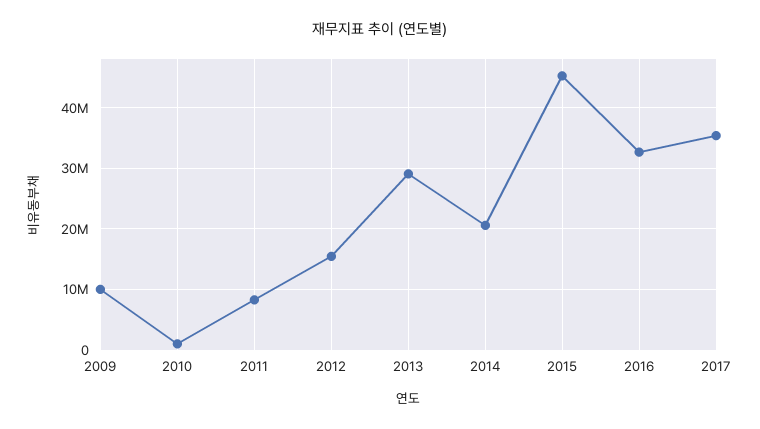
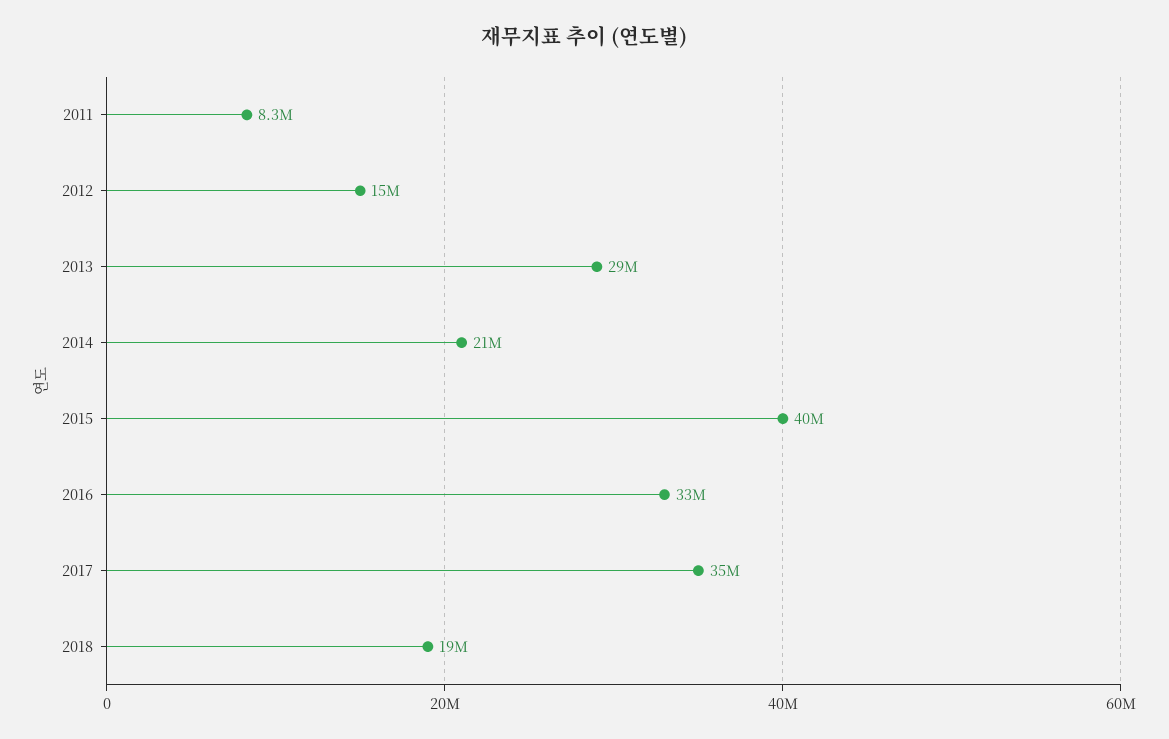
2009: 10000000 -> none
2010: 1000000 -> none
2015: 45000000 -> 40000000
2018: none -> 19000000

